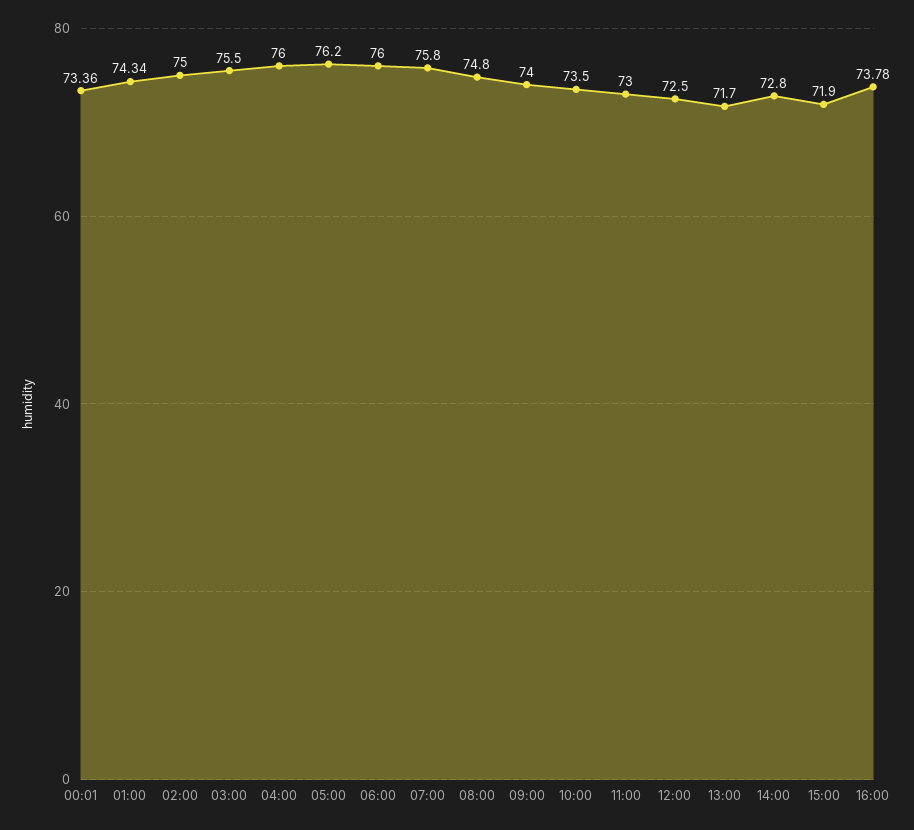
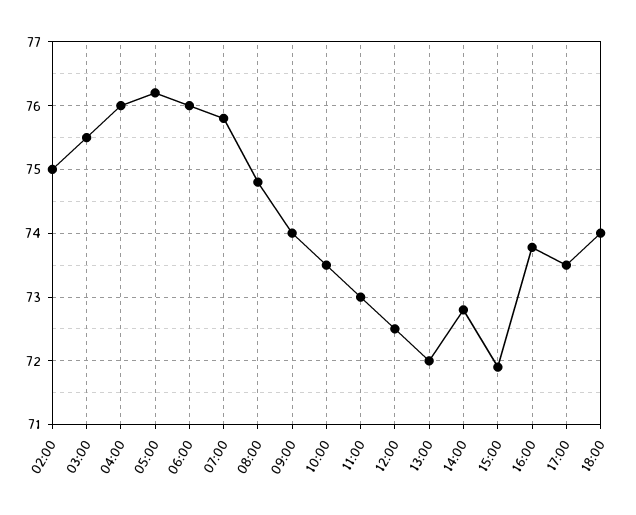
00:01: 73.36 -> none
01:00: 74.34 -> none
13:00: 71.7 -> 72
17:00: none -> 73.5
18:00: none -> 74

